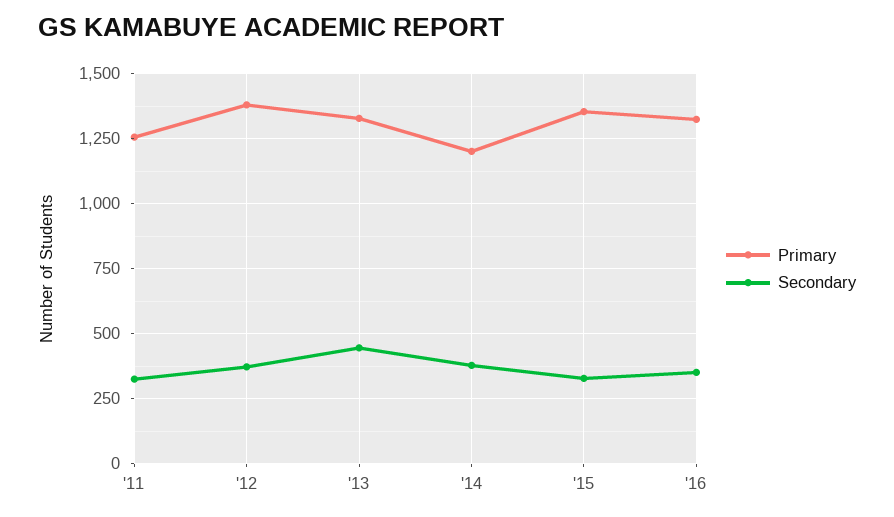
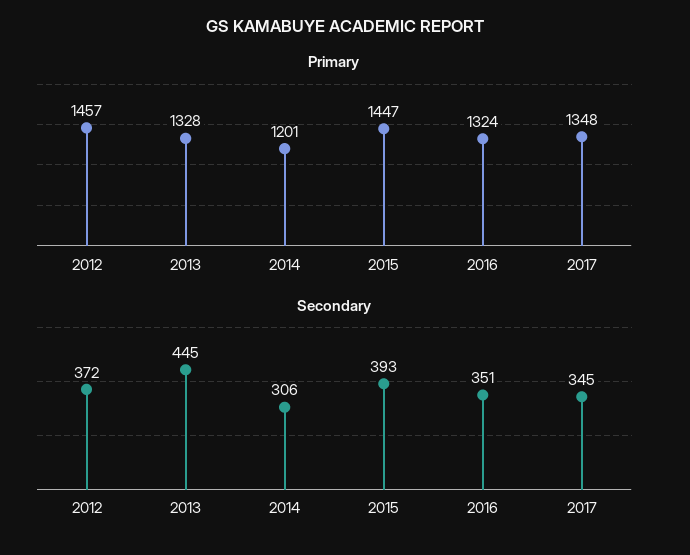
Primary, '11: 1250 -> none
Secondary, '11: 325 -> none
Primary, '12: 1375 -> 1457
Secondary, '14: 375 -> 306
Primary, '15: 1350 -> 1447
Secondary, '15: 325 -> 393
Primary, 2017: none -> 1348
Secondary, 2017: none -> 345

